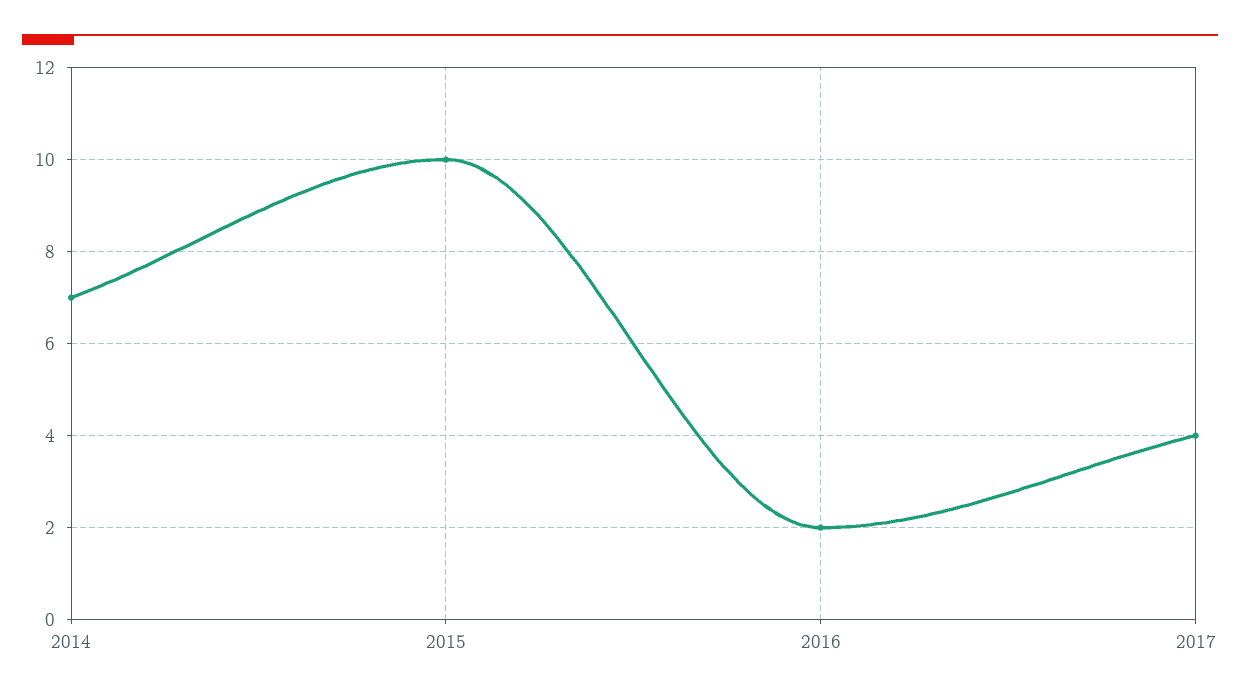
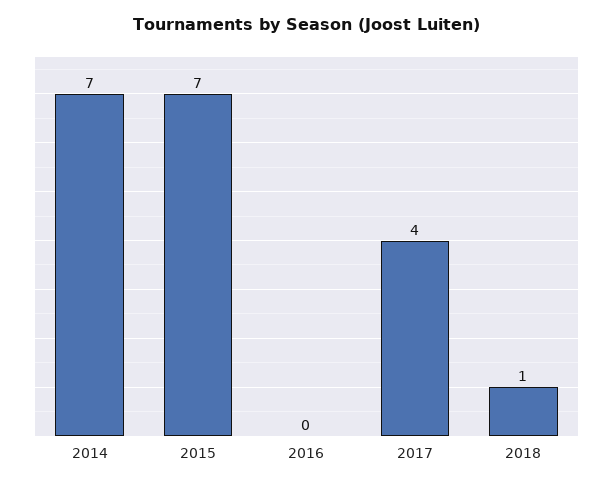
2015: 10 -> 7
2016: 2 -> 0
2018: none -> 1

